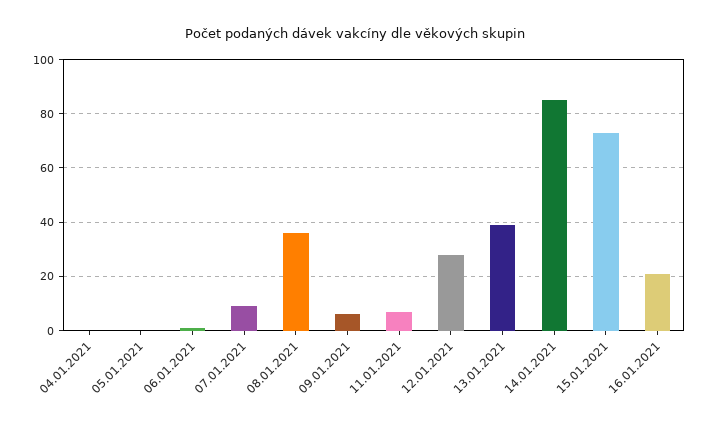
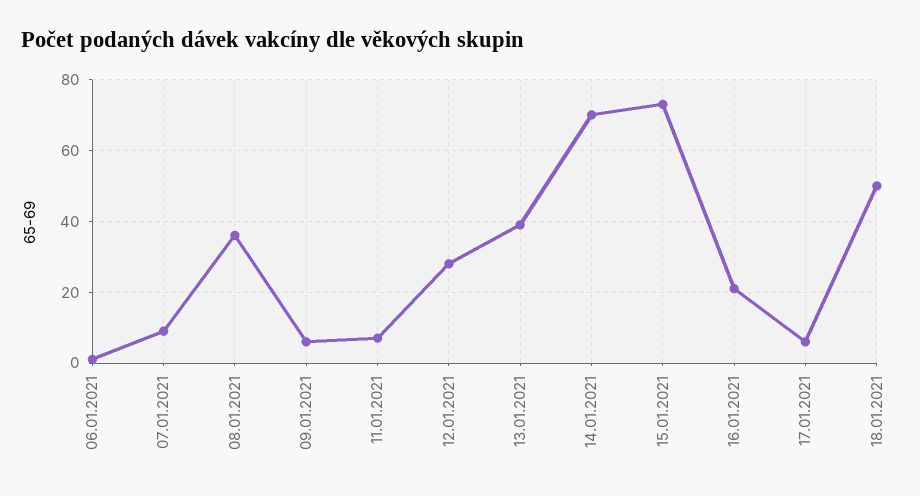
04.01.2021: 0 -> none
05.01.2021: 0 -> none
14.01.2021: 85 -> 70
17.01.2021: none -> 5
18.01.2021: none -> 50

